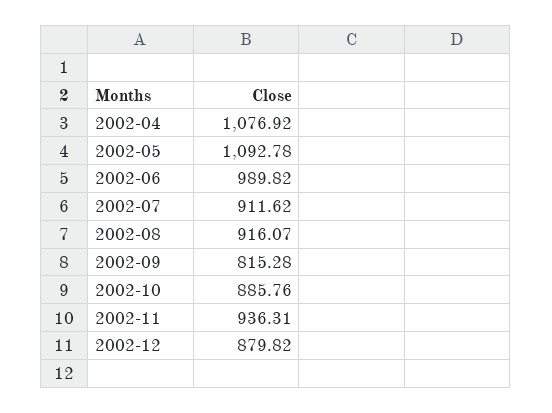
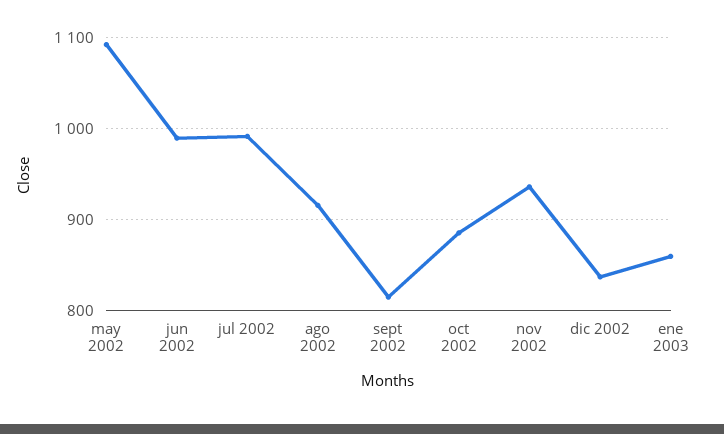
2002-04: 1076.92 -> none
2002-07: 911.62 -> 990
2002-12: 879.82 -> 840
ene 2003: none -> 860

